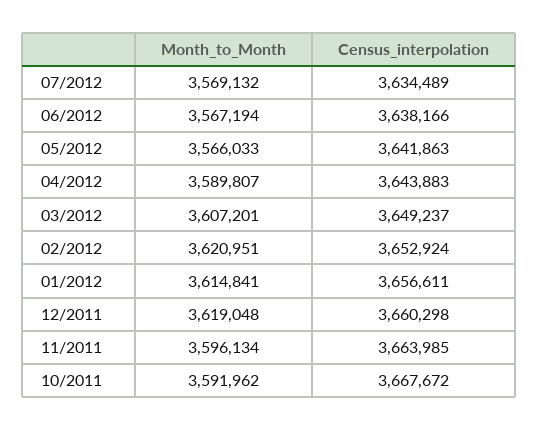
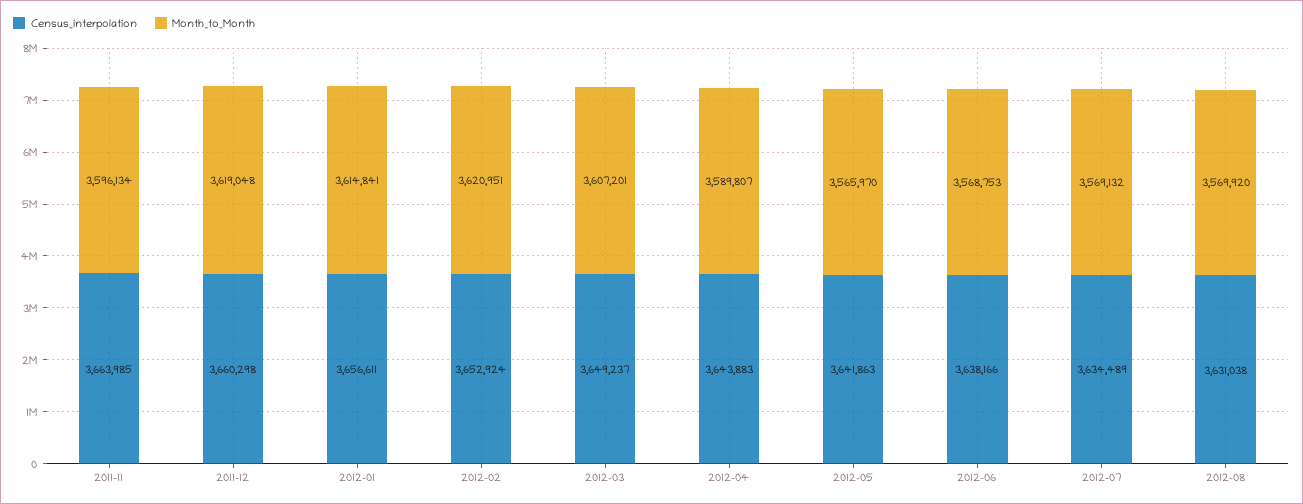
Month_to_Month, 06/2012: 3567194 -> 3568753
Month_to_Month, 05/2012: 3566033 -> 3565970
Month_to_Month, 10/2011: 3591962 -> none
Census_interpolation, 10/2011: 3667672 -> none
Census_interpolation, 2012-08: none -> 3631038
Month_to_Month, 2012-08: none -> 3569920

